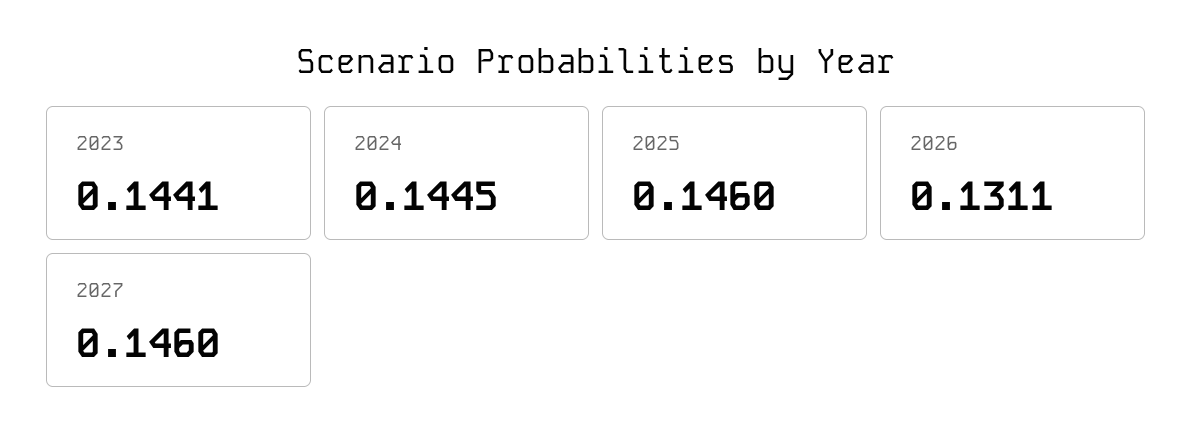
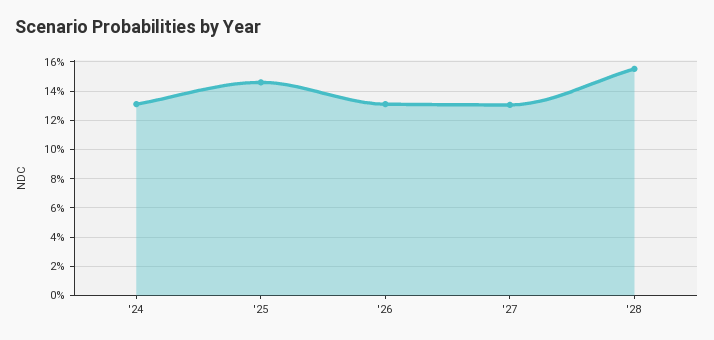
2023: 0.1441 -> none
2024: 0.1445 -> 0.13
2027: 0.146 -> 0.13
'28: none -> 0.155

